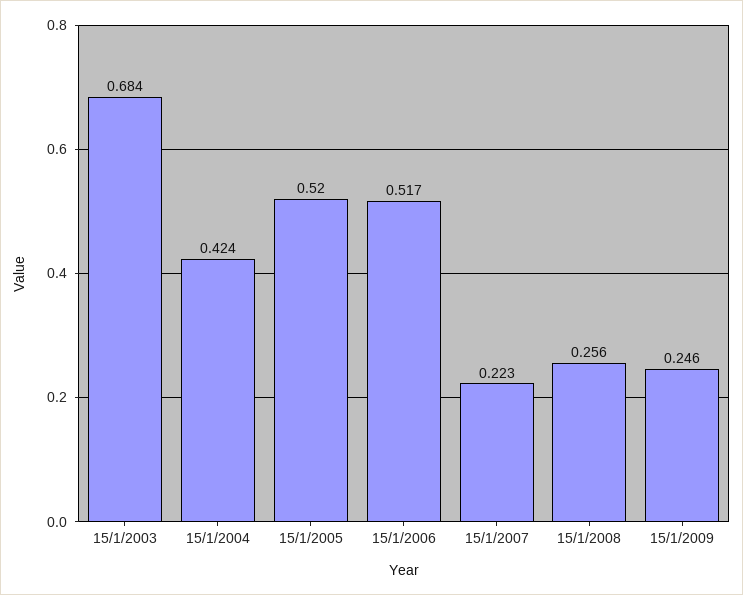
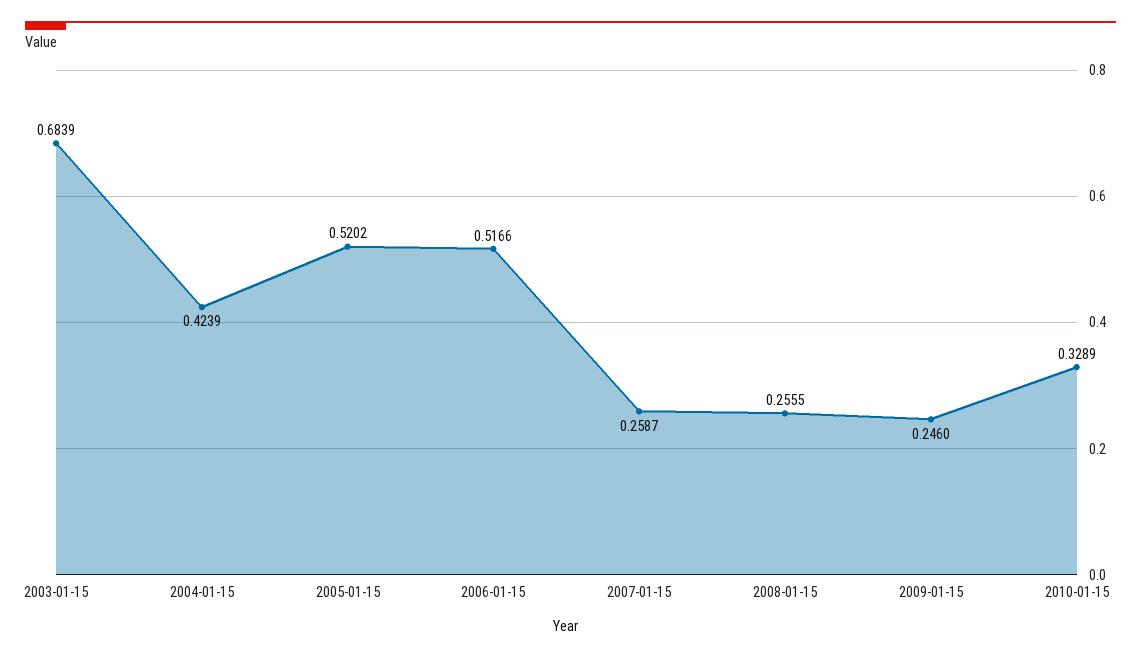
15/1/2007: 0.223 -> 0.2587
2010-01-15: none -> 0.3289

